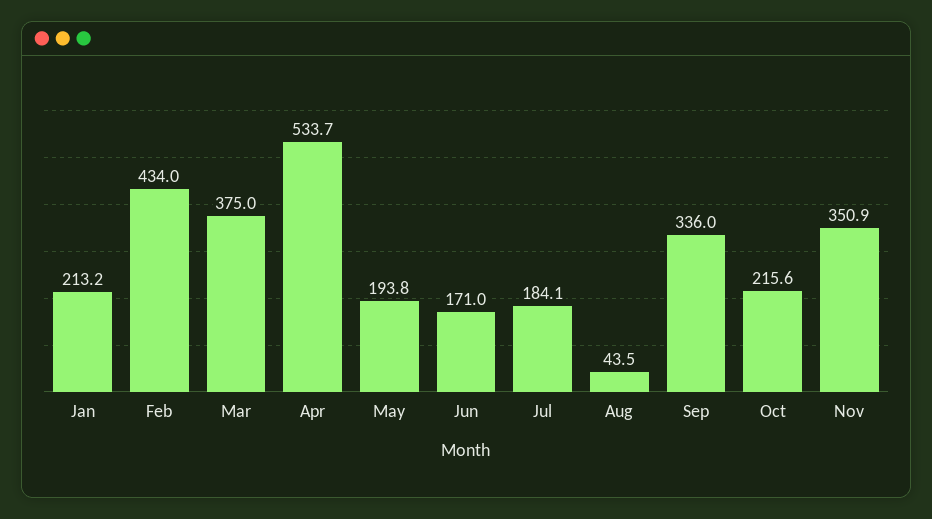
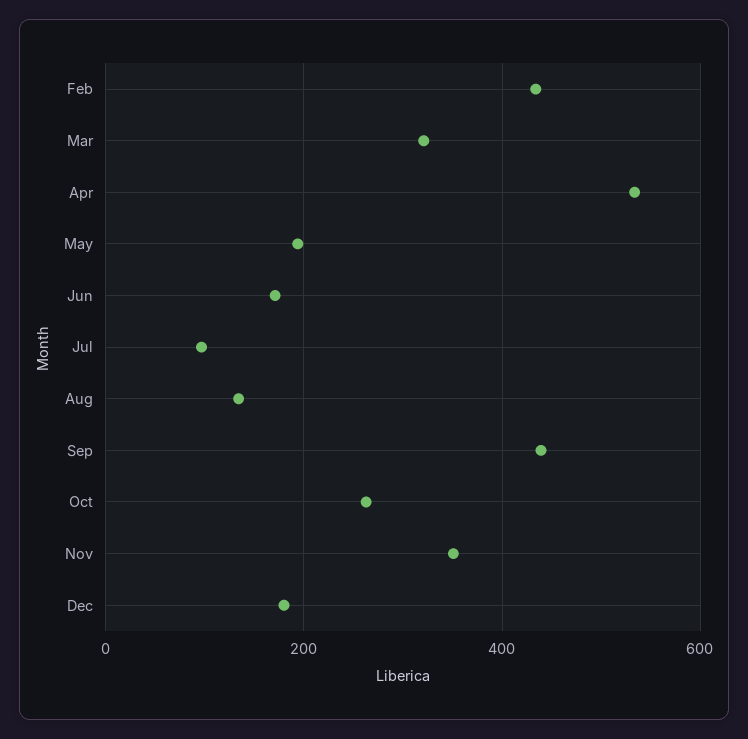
Jan: 213.2 -> none
Mar: 375 -> 320
Jul: 184.1 -> 100
Aug: 43.5 -> 140
Sep: 336 -> 440
Oct: 215.6 -> 260
Dec: none -> 180

